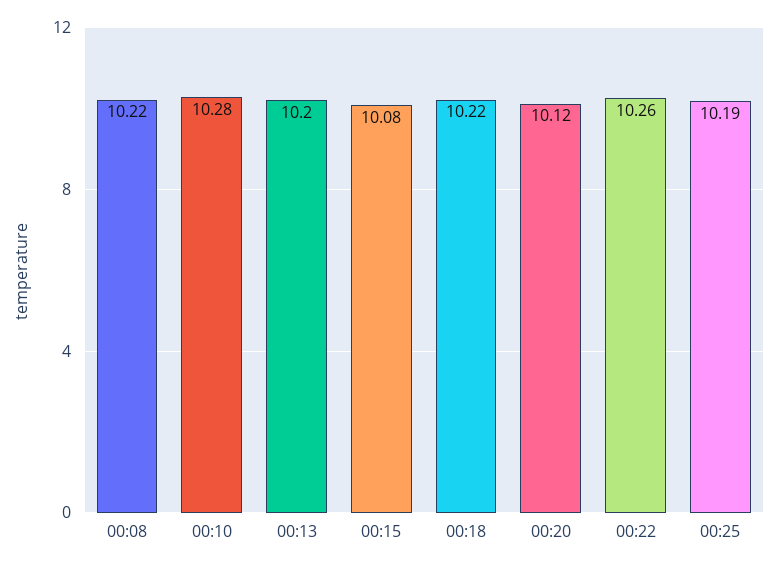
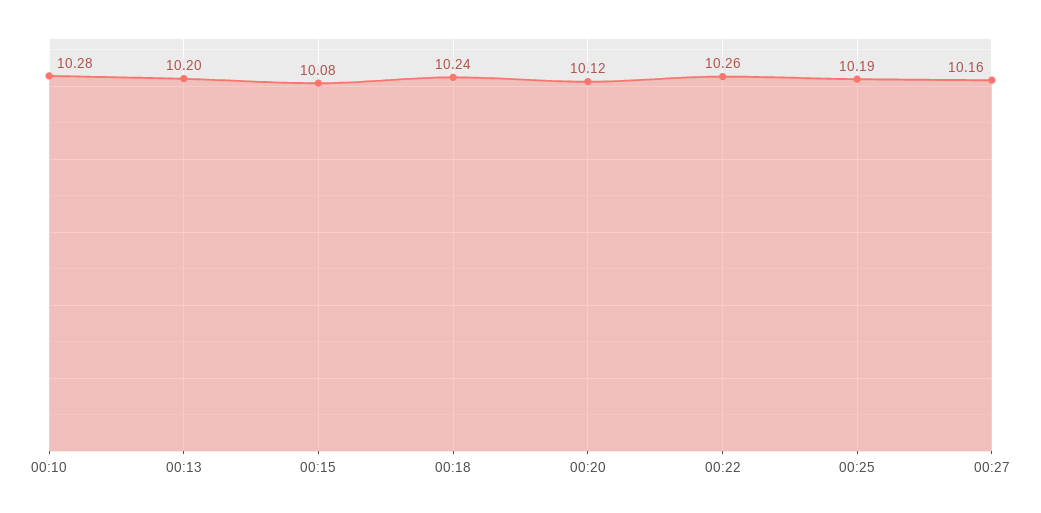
00:08: 10.22 -> none
00:18: 10.22 -> 10.24
00:27: none -> 10.16

